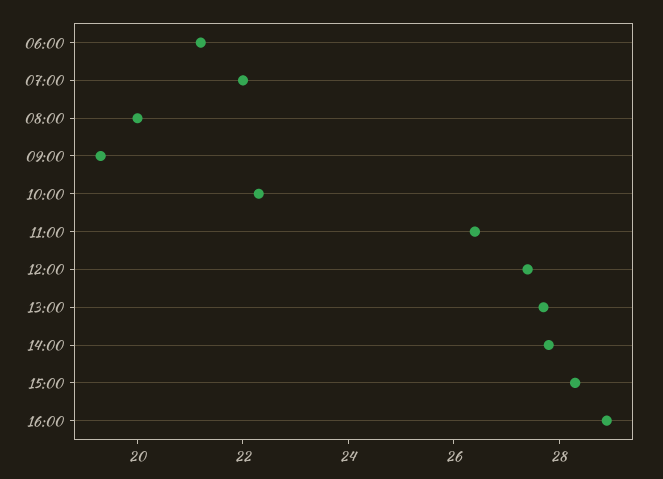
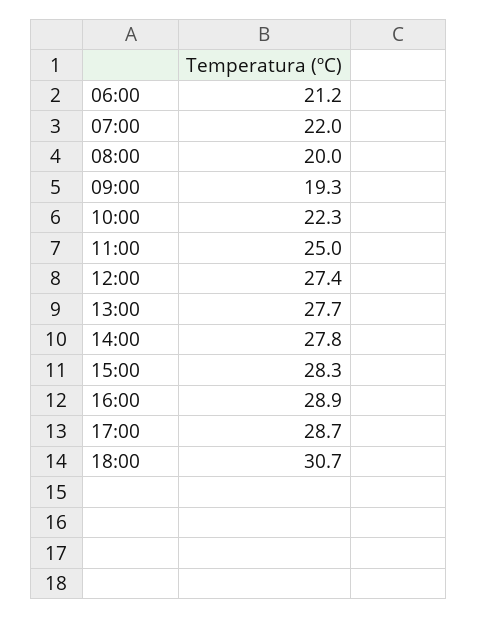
11:00: 26.5 -> 25
17:00: none -> 28.7
18:00: none -> 30.7

